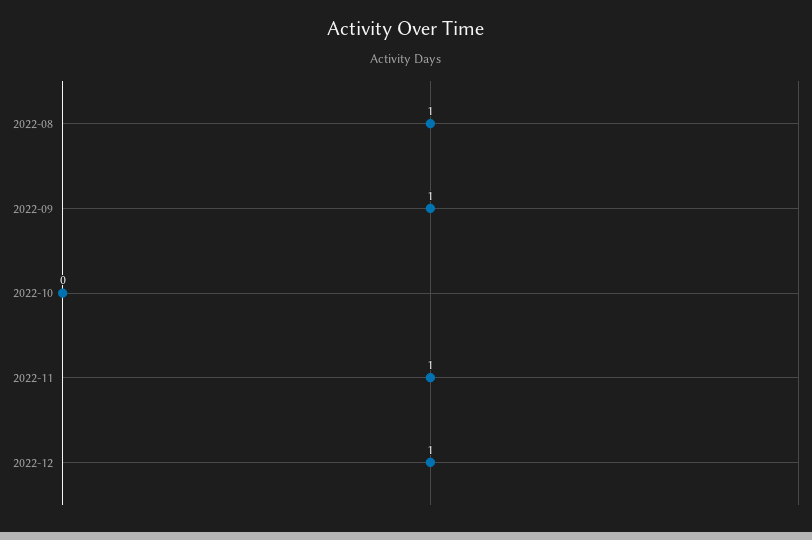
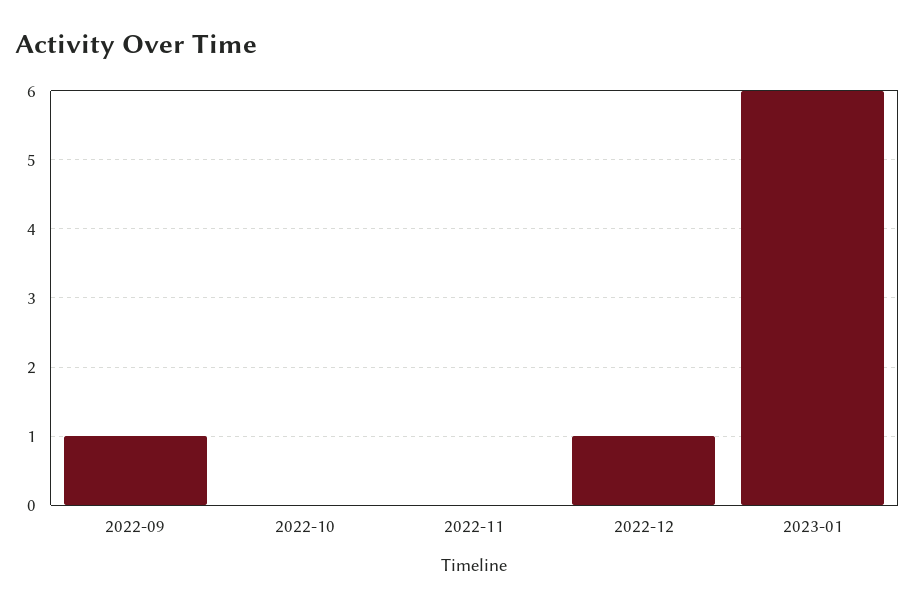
2022-08: 1 -> none
2022-11: 1 -> 0
2023-01: none -> 6

